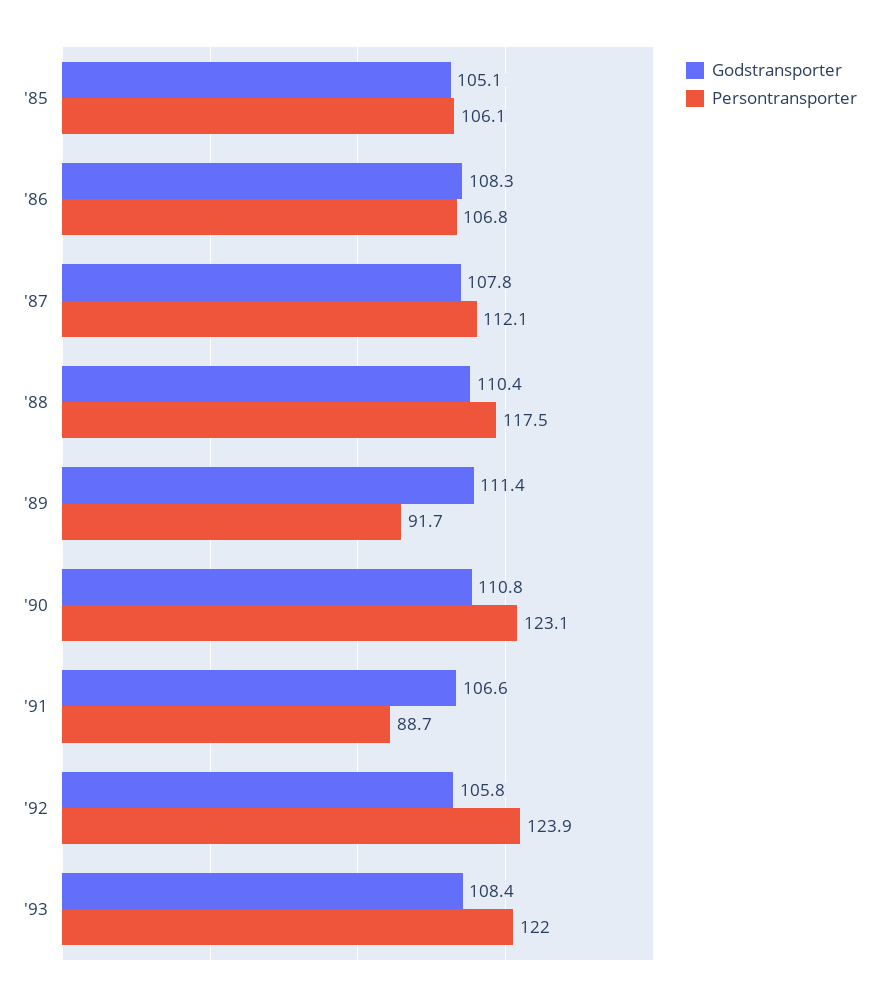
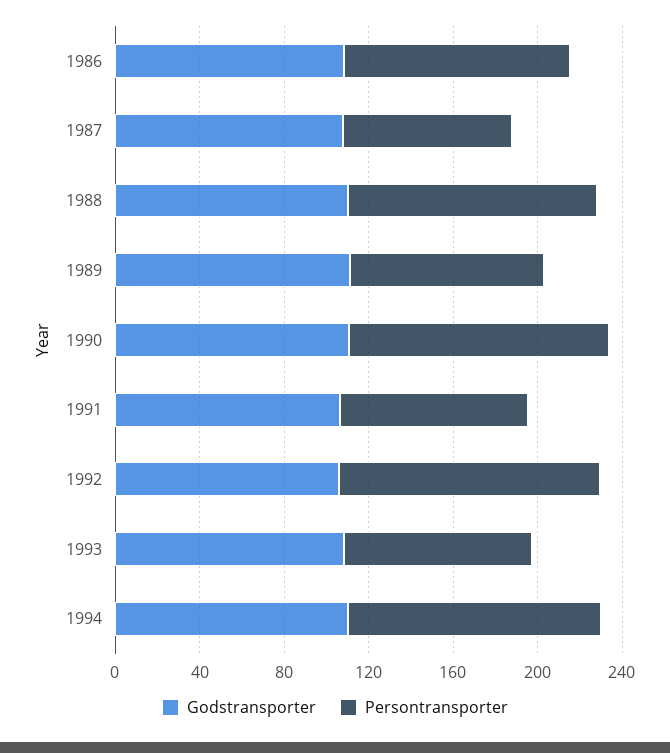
Godstransporter, '85: 105.1 -> none
Persontransporter, '85: 106.1 -> none
Persontransporter, '87: 112.1 -> 80
Persontransporter, '93: 122 -> 90
Godstransporter, 1994: none -> 110
Persontransporter, 1994: none -> 120

